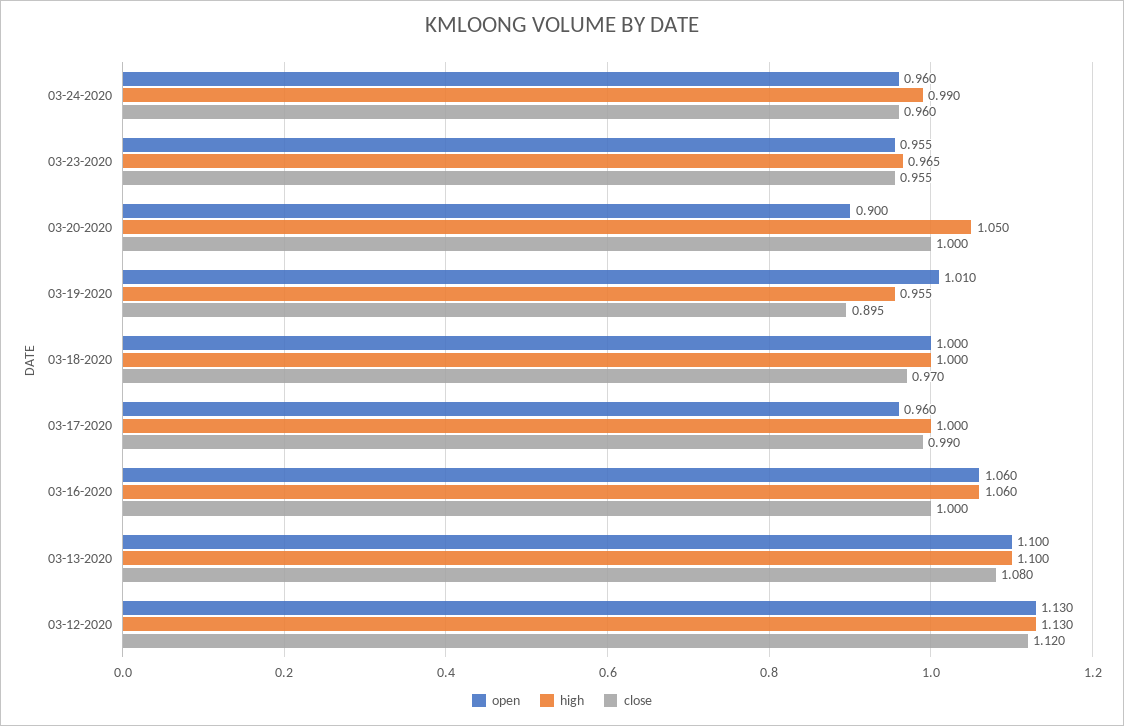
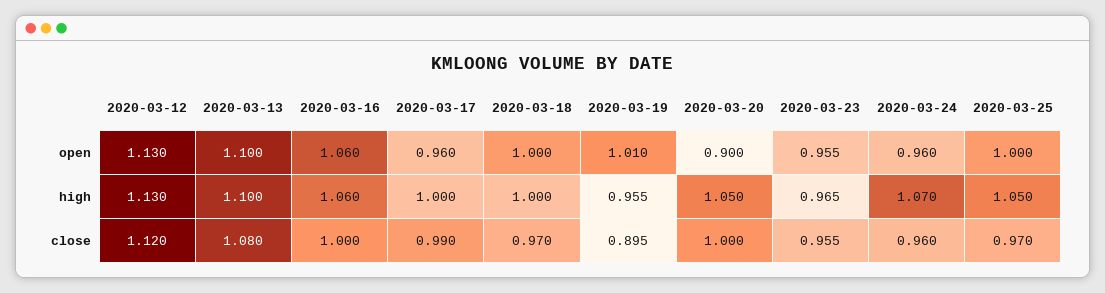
high, 03-24-2020: 0.99 -> 1.07
open, 2020-03-25: none -> 1
high, 2020-03-25: none -> 1.05
close, 2020-03-25: none -> 0.97

